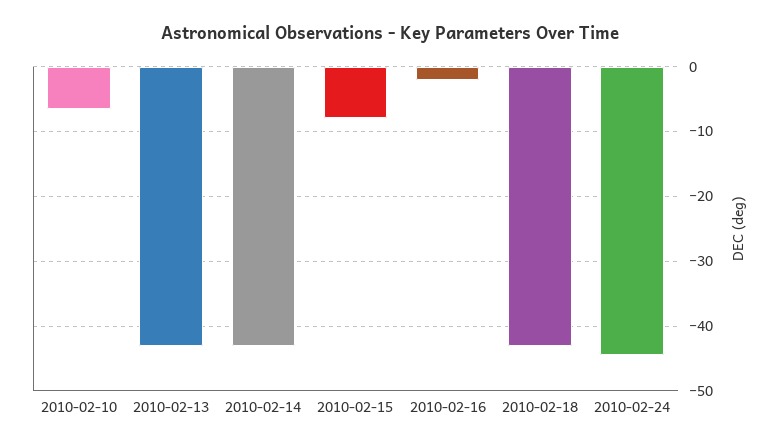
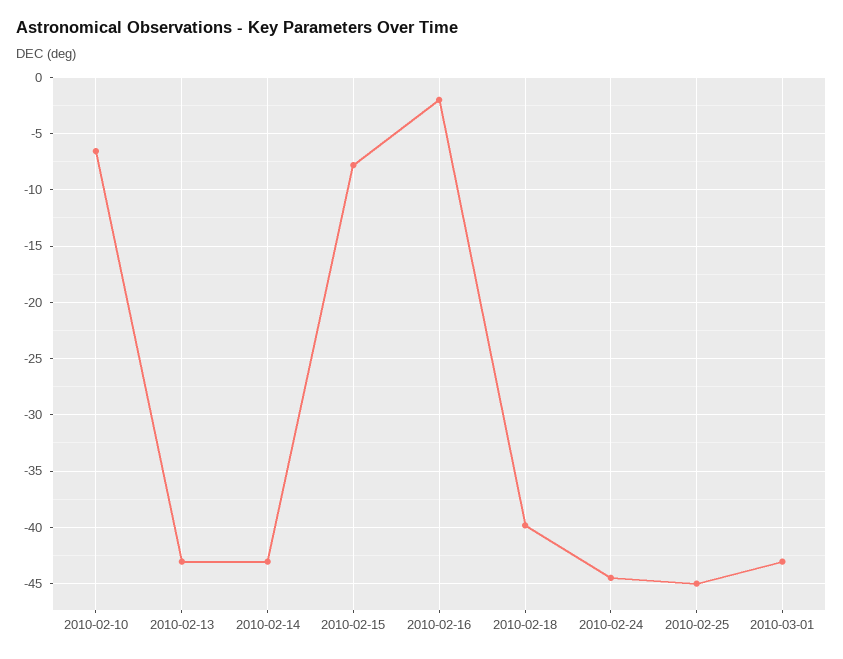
2010-02-18: -43 -> -40
2010-02-25: none -> -45
2010-03-01: none -> -43

